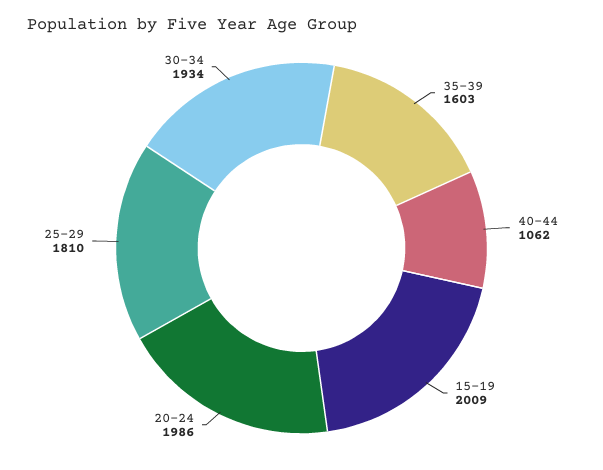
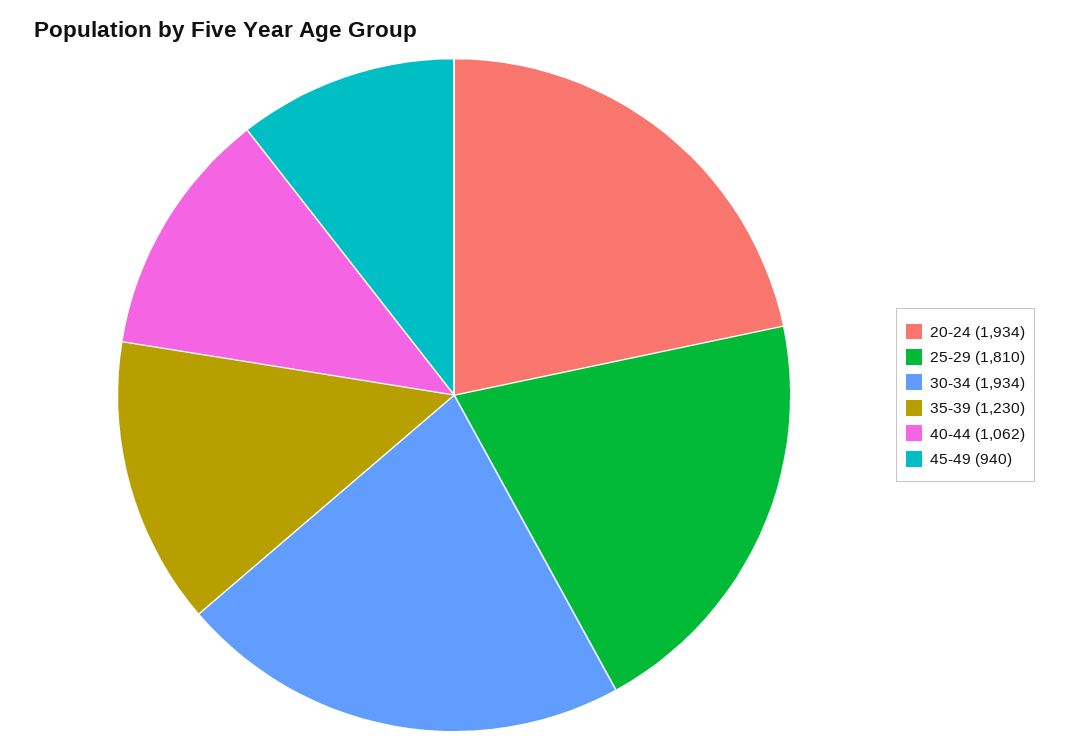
35-39: 1603 -> 1230
15-19: 2009 -> none
20-24: 1986 -> 1934
45-49: none -> 940

